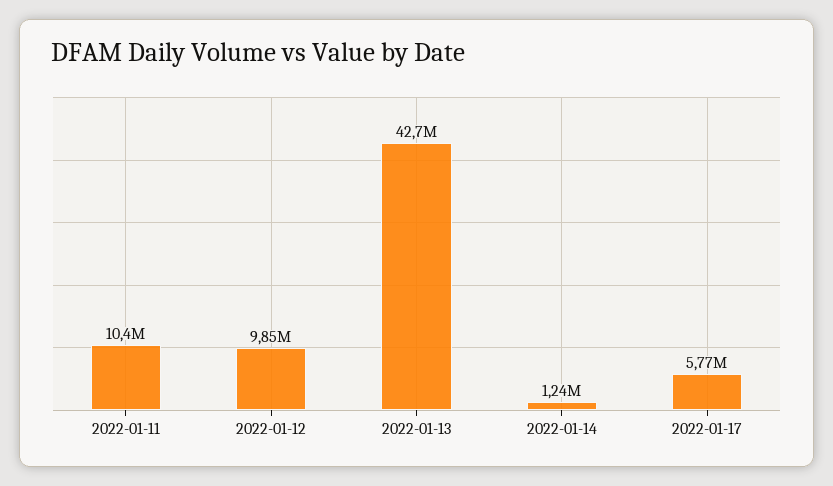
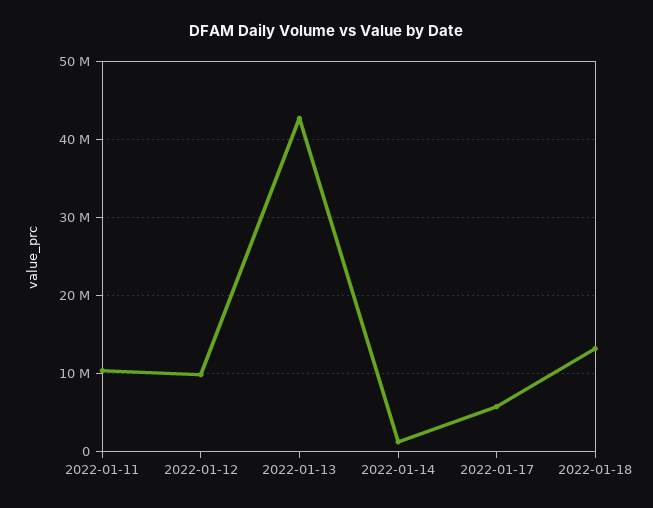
2022-01-18: none -> 13000000

